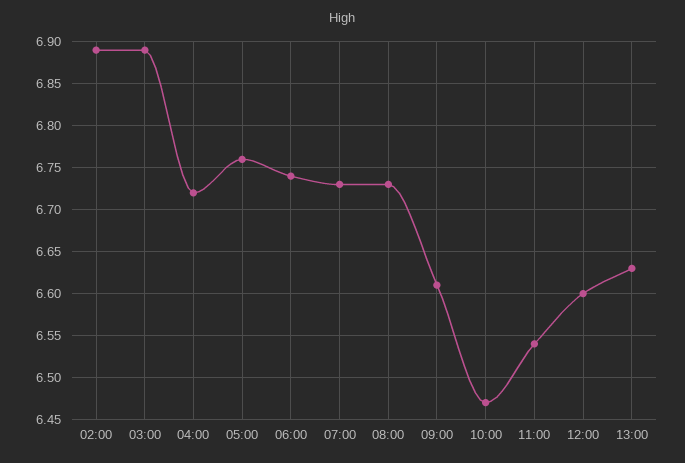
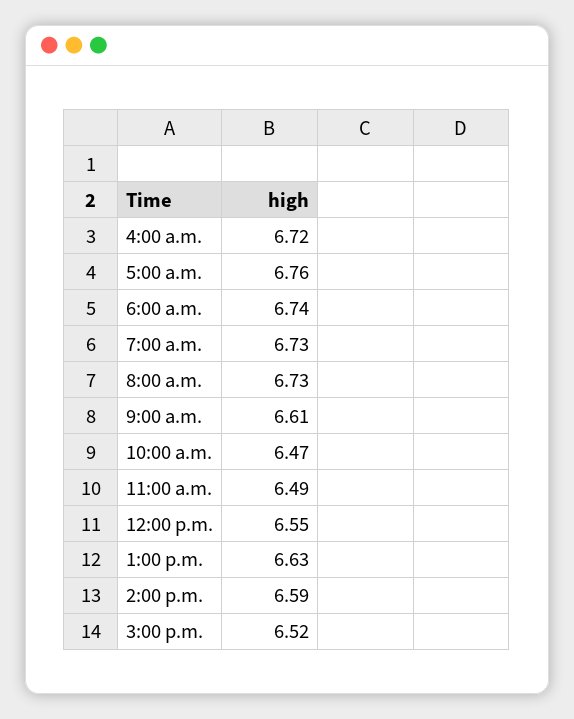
02:00: 6.89 -> none
03:00: 6.89 -> none
11:00: 6.54 -> 6.49
12:00: 6.6 -> 6.55
2:00 p.m.: none -> 6.59
3:00 p.m.: none -> 6.52

